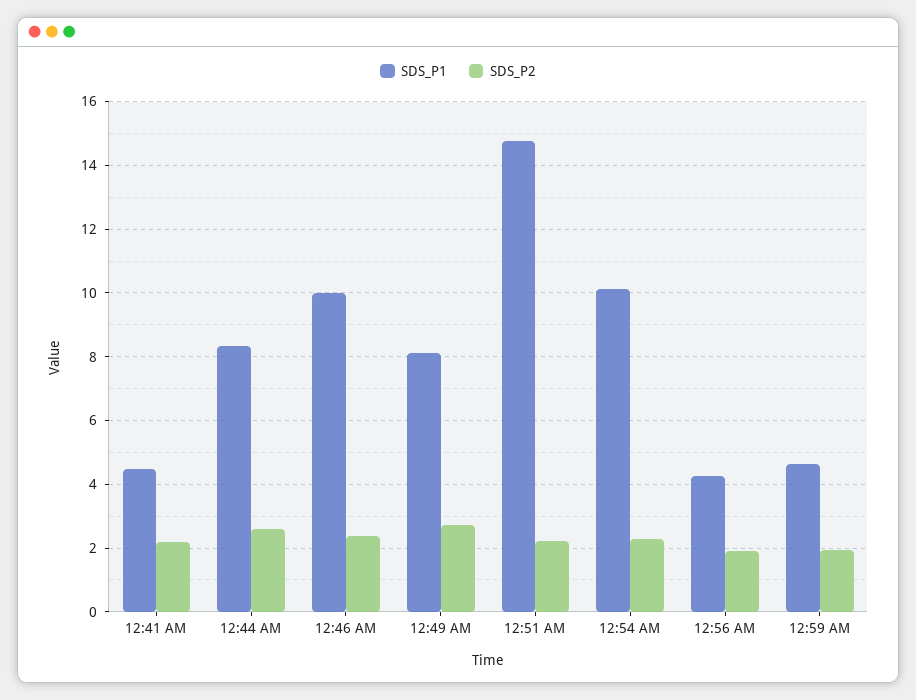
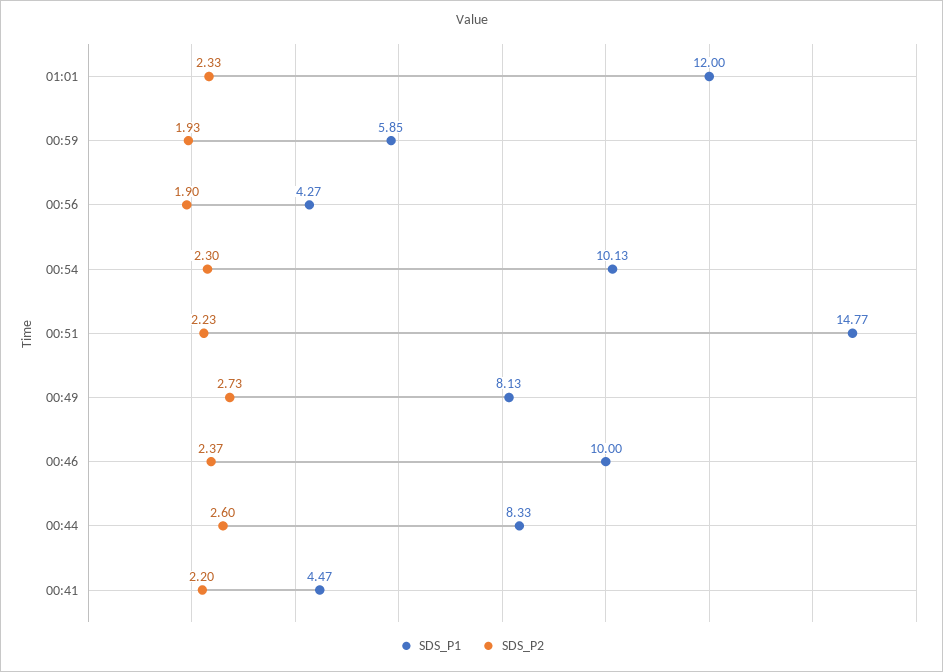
SDS_P1, 12:59 AM: 4.6 -> 5.85
SDS_P1, 01:01: none -> 12
SDS_P2, 01:01: none -> 2.33

